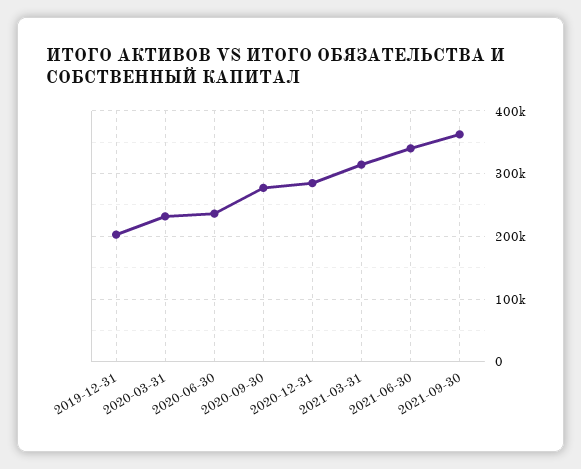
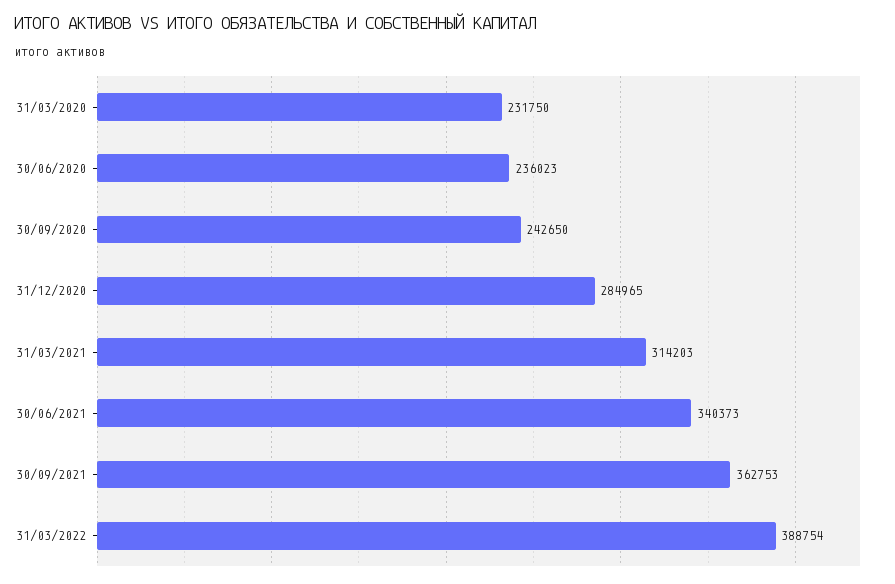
2019-12-31: 200000 -> none
2020-09-30: 280000 -> 242650
31/03/2022: none -> 388754

